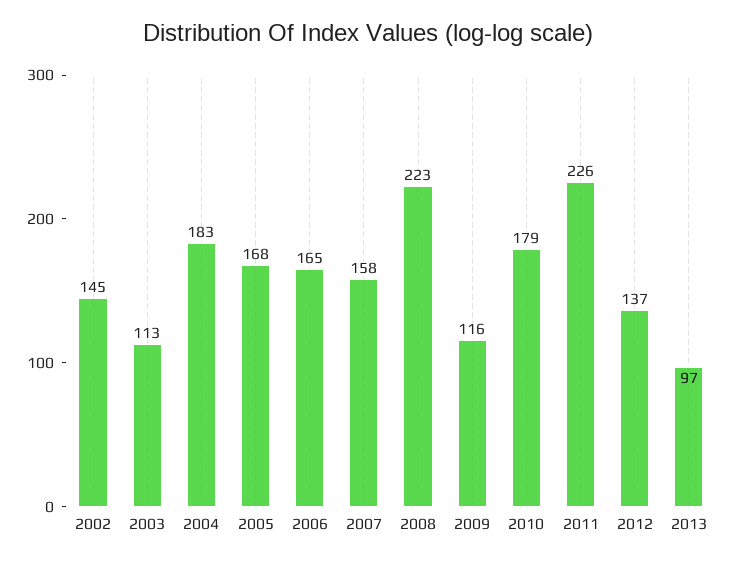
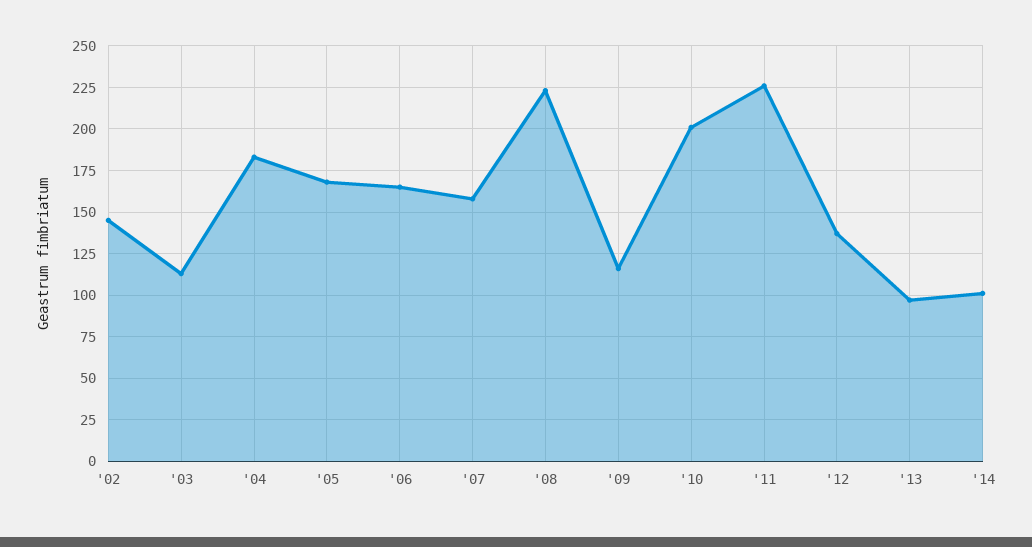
2010: 179 -> 200
'14: none -> 100

